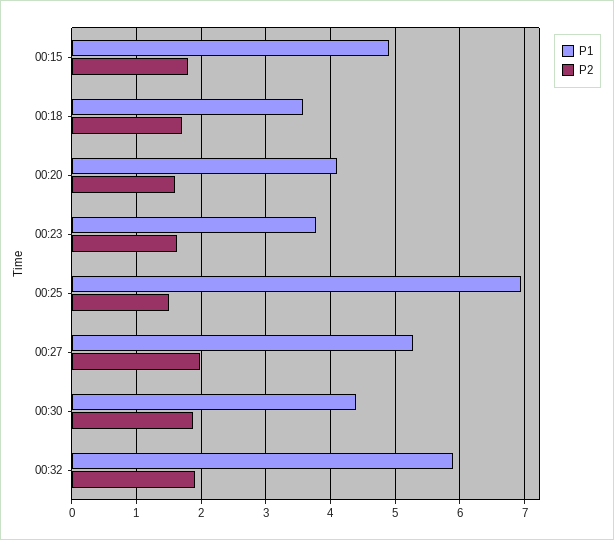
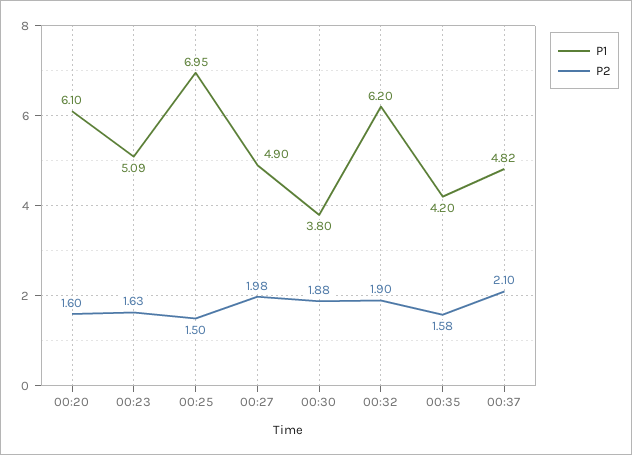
P1, 00:15: 4.9 -> none
P2, 00:15: 1.8 -> none
P1, 00:18: 3.6 -> none
P2, 00:18: 1.7 -> none
P1, 00:20: 4.1 -> 6.1
P1, 00:23: 3.8 -> 5.09
P1, 00:27: 5.3 -> 4.9
P1, 00:30: 4.4 -> 3.8
P1, 00:32: 5.9 -> 6.2
P1, 00:35: none -> 4.2
P2, 00:35: none -> 1.58
P1, 00:37: none -> 4.82
P2, 00:37: none -> 2.1

